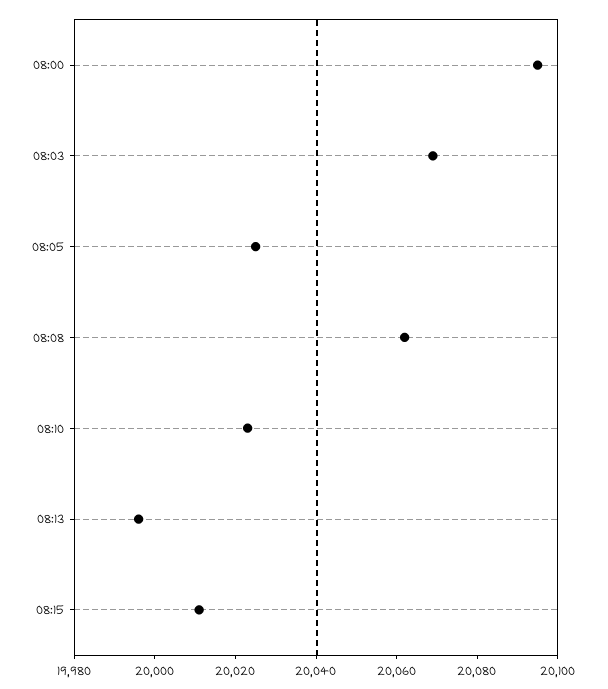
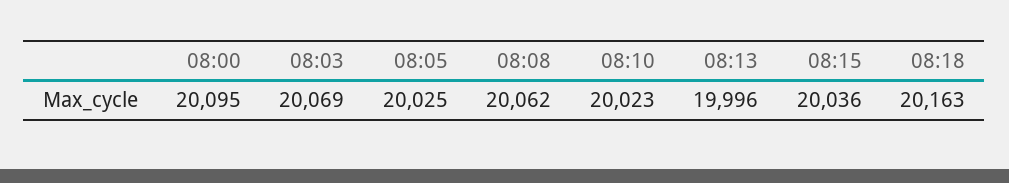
08:15: 20010 -> 20036
08:18: none -> 20163

